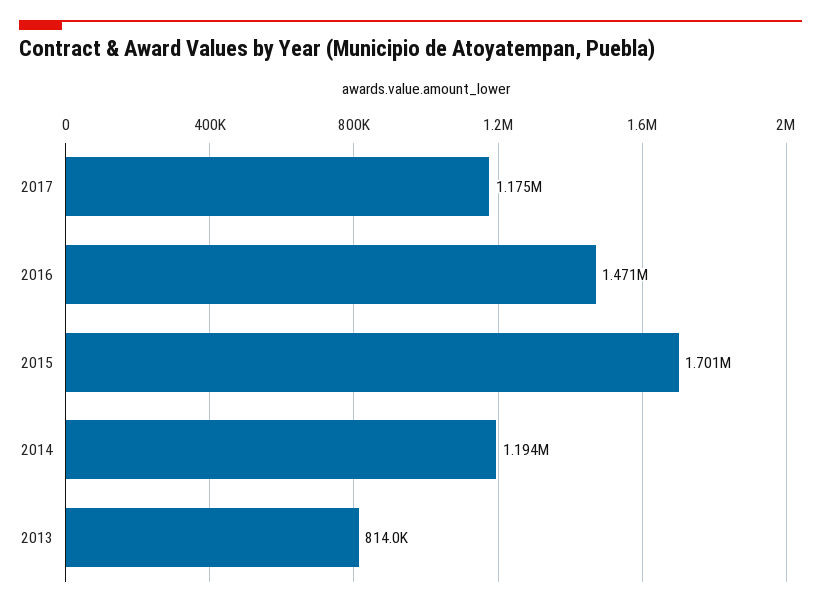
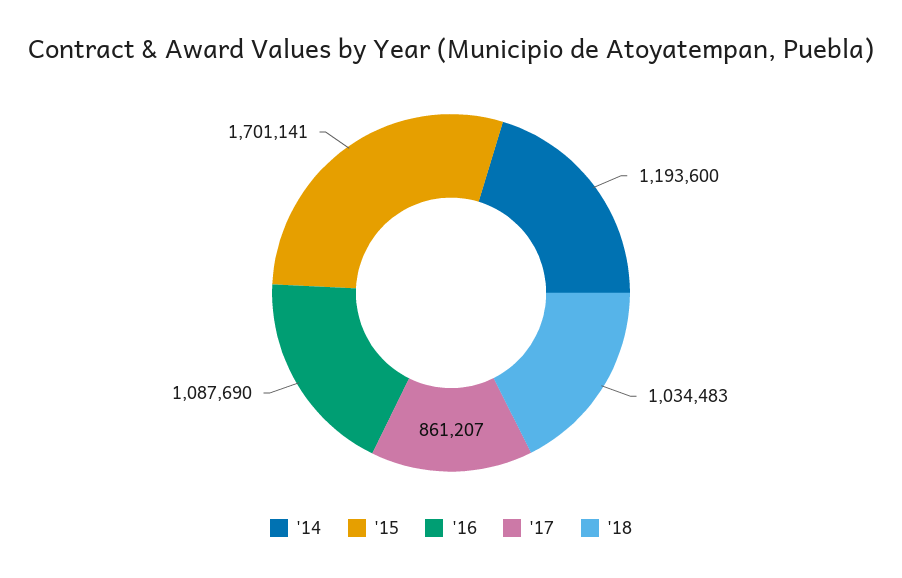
2017: 1175000 -> 861207
2016: 1471000 -> 1087690
2013: 814000 -> none
'18: none -> 1034483

